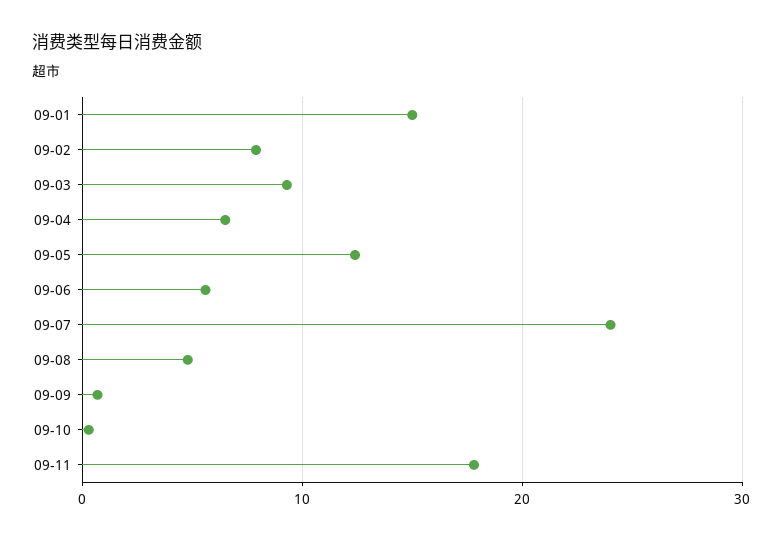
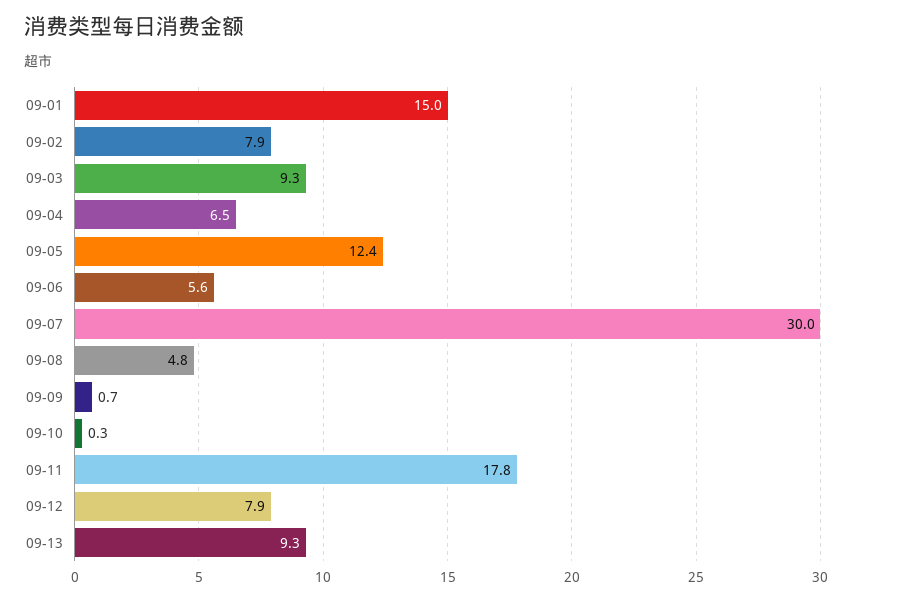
09-07: 24 -> 30
09-12: none -> 7.9
09-13: none -> 9.3

